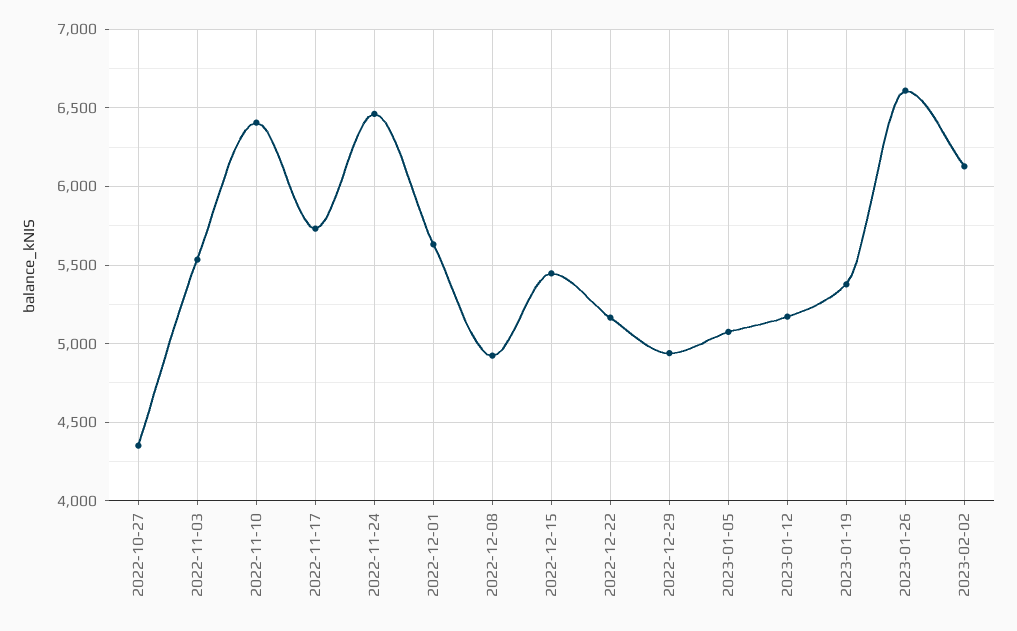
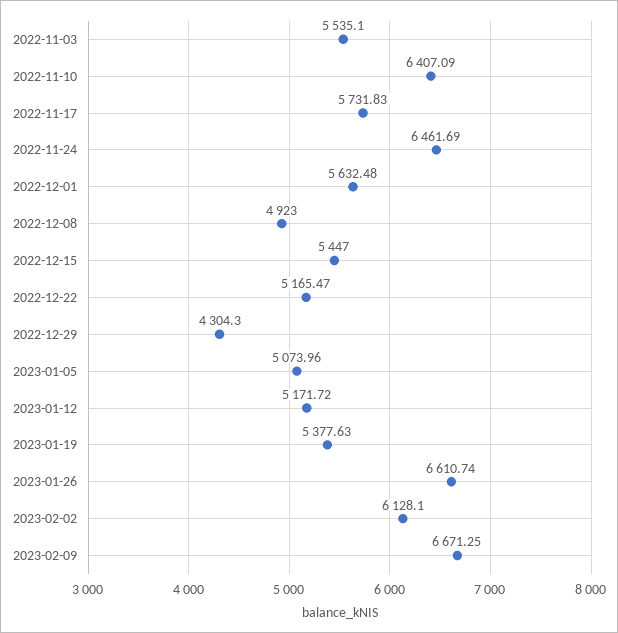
2022-10-27: 4350 -> none
2022-12-29: 4950 -> 4304.3
2023-02-09: none -> 6671.25

